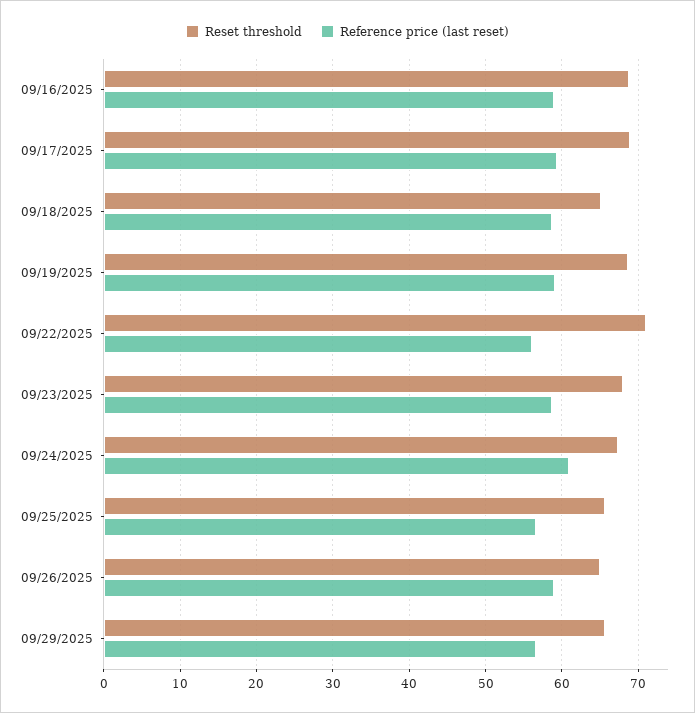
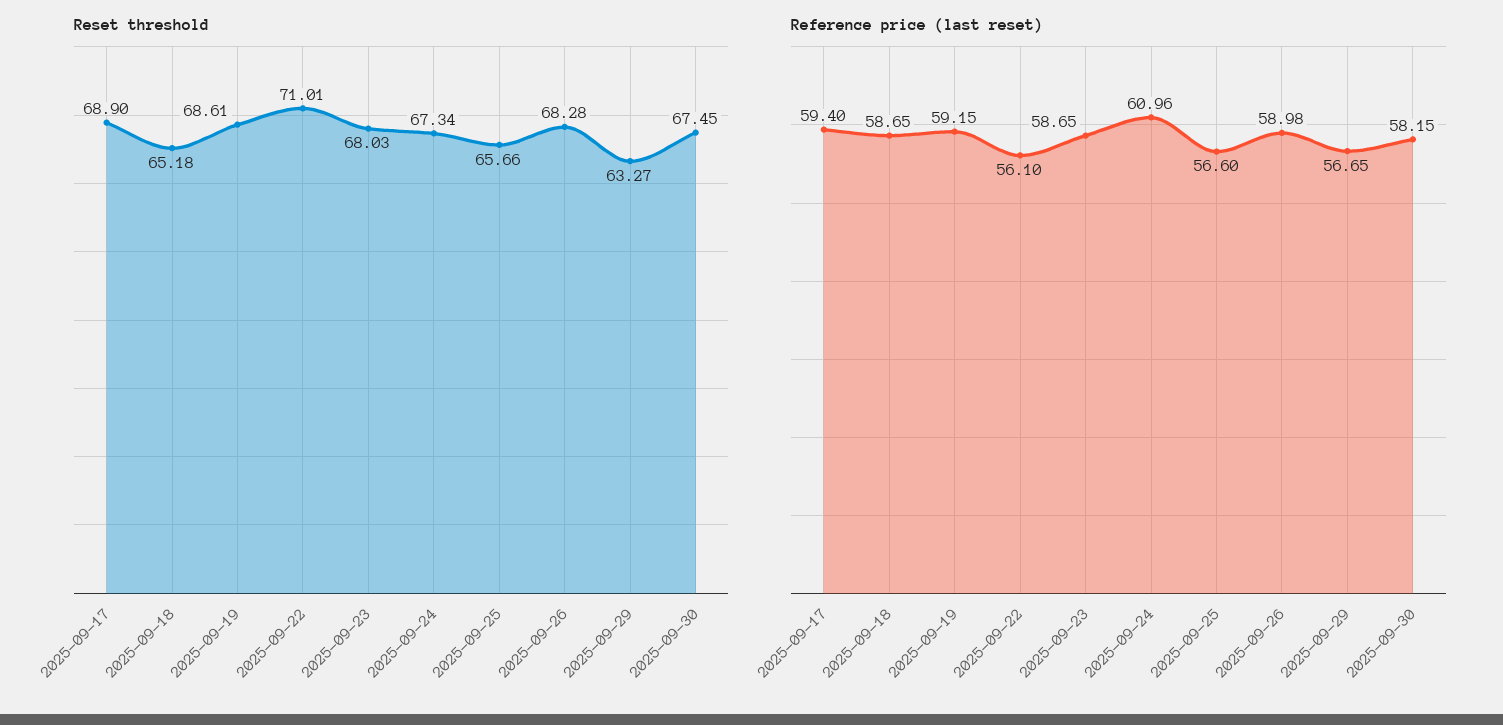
Reset threshold, 09/16/2025: 69 -> none
Reference price (last reset), 09/16/2025: 59 -> none
Reset threshold, 09/26/2025: 65 -> 68.28
Reset threshold, 09/29/2025: 66 -> 63.27
Reset threshold, 2025-09-30: none -> 67.45
Reference price (last reset), 2025-09-30: none -> 58.15

